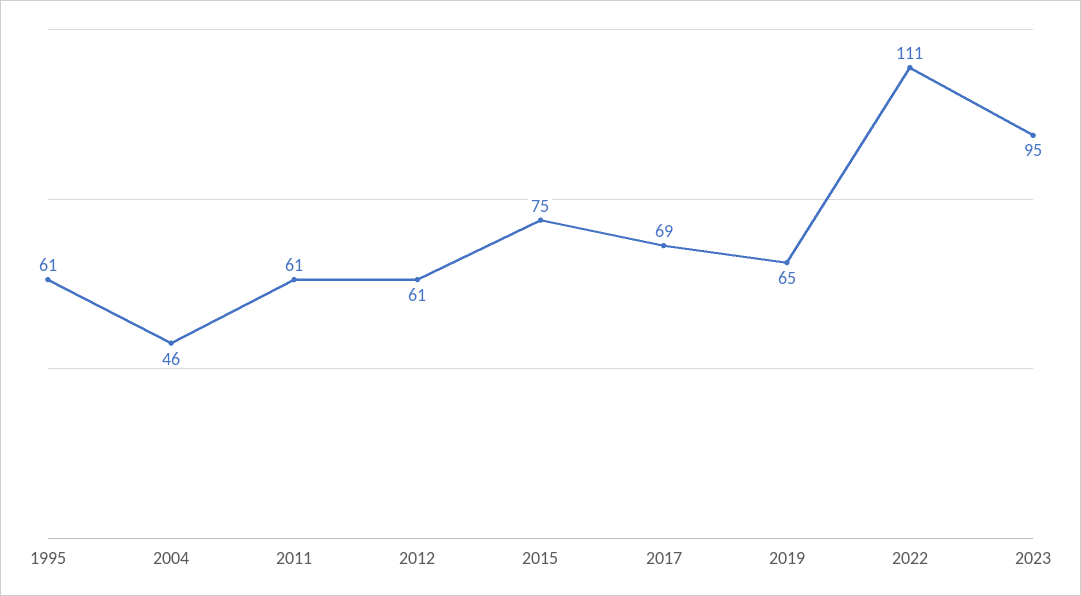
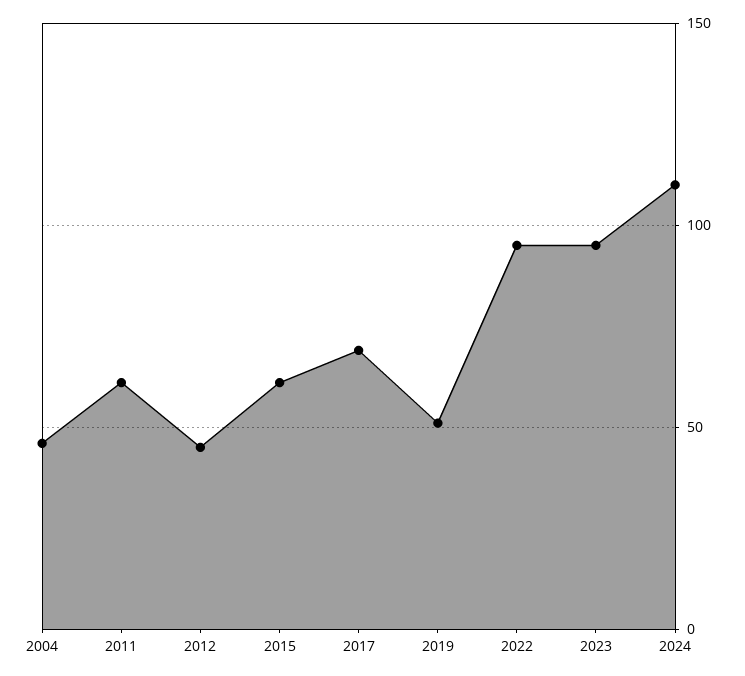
1995: 61 -> none
2012: 61 -> 45
2015: 75 -> 60
2019: 65 -> 50
2022: 111 -> 95
2024: none -> 110

